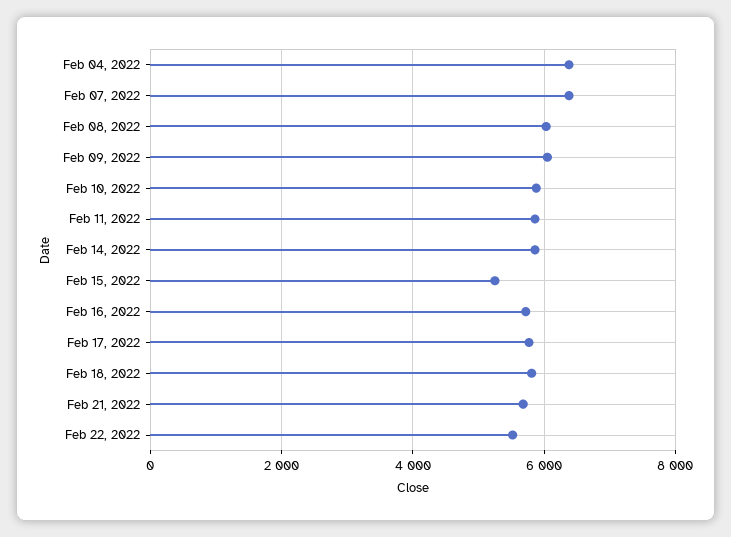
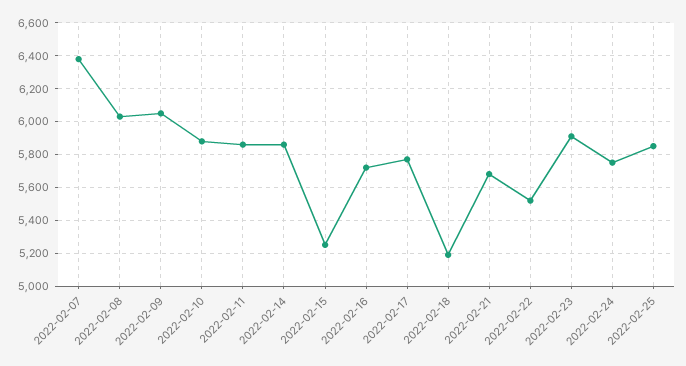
Feb 04, 2022: 6400 -> none
Feb 18, 2022: 5800 -> 5200
2022-02-23: none -> 5900
2022-02-24: none -> 5750
2022-02-25: none -> 5850

